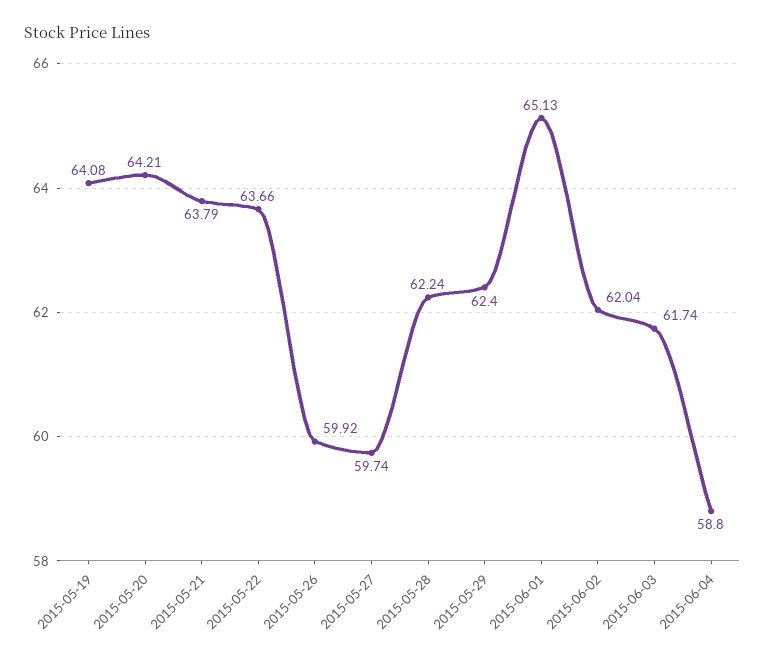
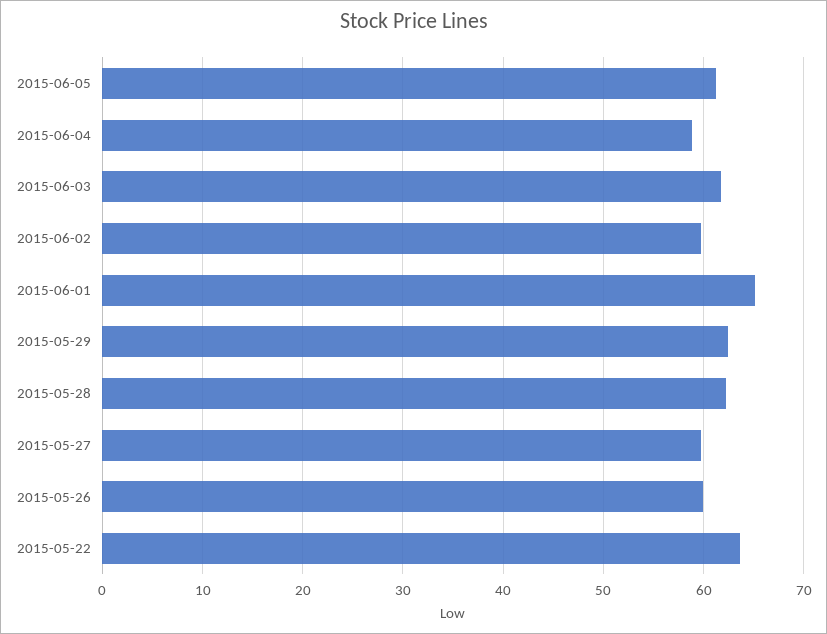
2015-05-19: 64.08 -> none
2015-05-20: 64.21 -> none
2015-05-21: 63.79 -> none
2015-06-02: 62.04 -> 60
2015-06-05: none -> 61

